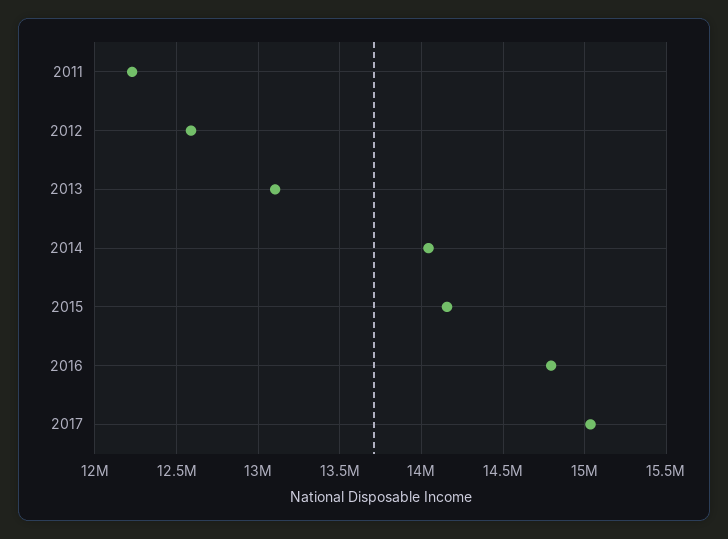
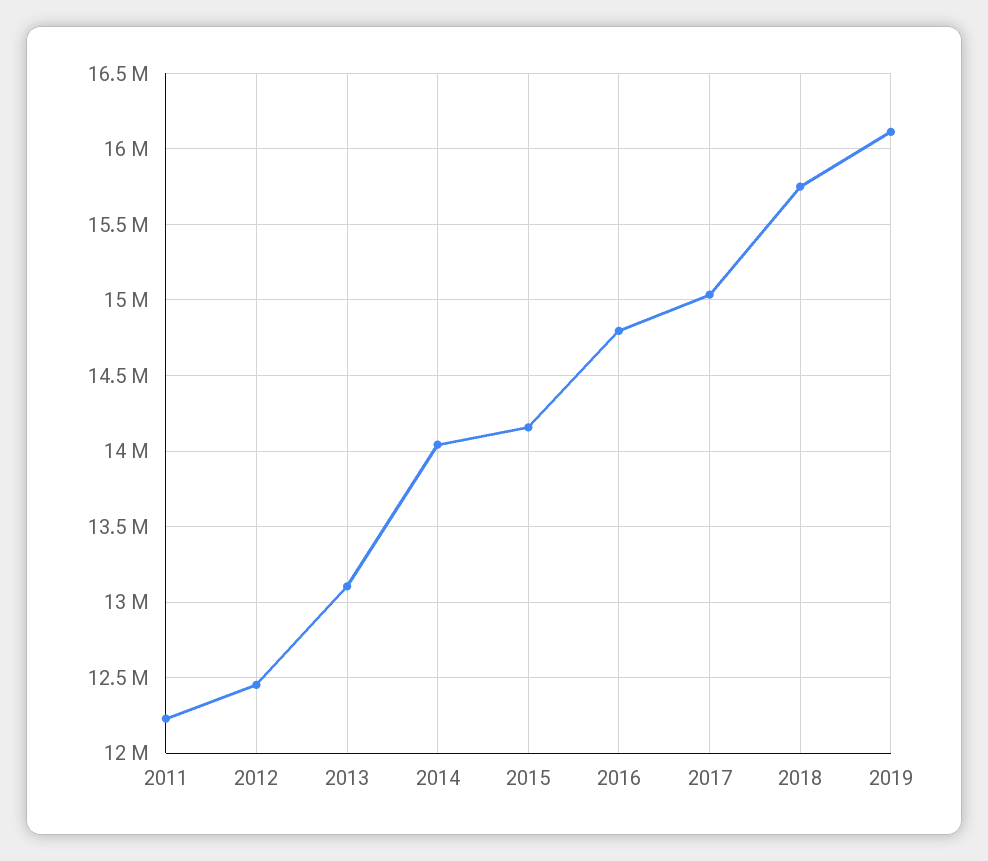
2012: 12600000 -> 12450000
2018: none -> 15750000
2019: none -> 16100000

